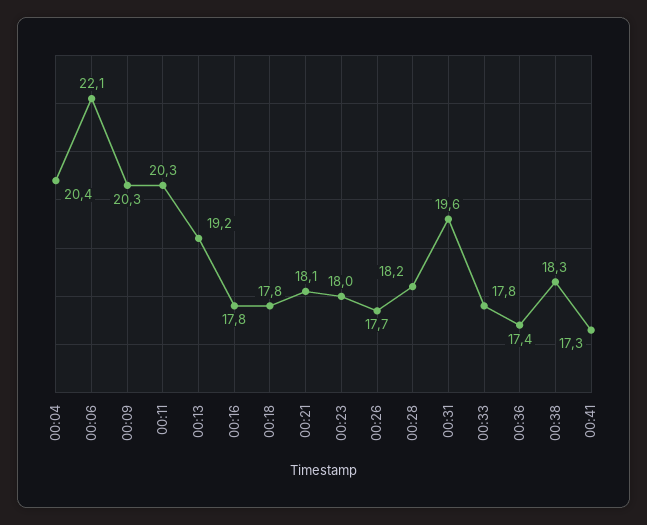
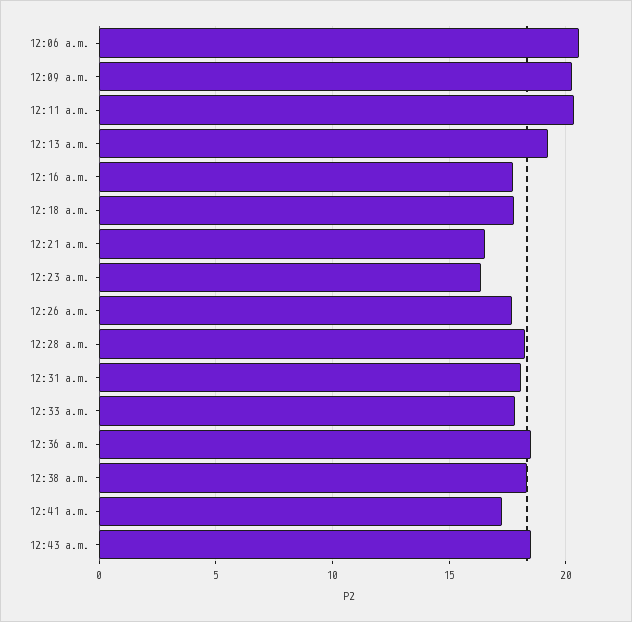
00:04: 20.4 -> none
00:06: 22.1 -> 20.5
00:21: 18.1 -> 16.5
00:23: 18 -> 16.5
00:31: 19.6 -> 18
00:36: 17.4 -> 18.5
12:43 a.m.: none -> 18.5

